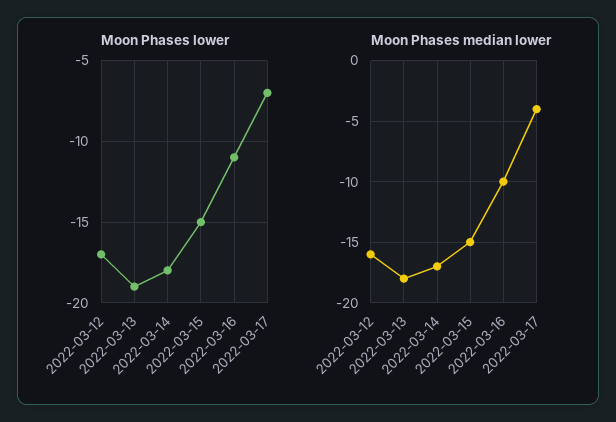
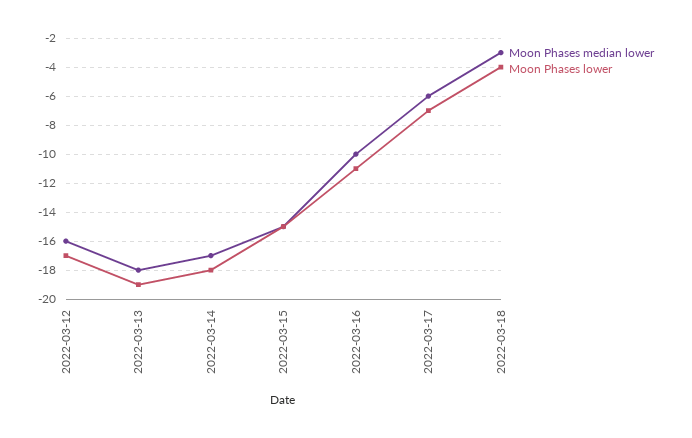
Moon Phases median lower, 2022-03-17: -4 -> -6
Moon Phases median lower, 2022-03-18: none -> -3
Moon Phases lower, 2022-03-18: none -> -4

